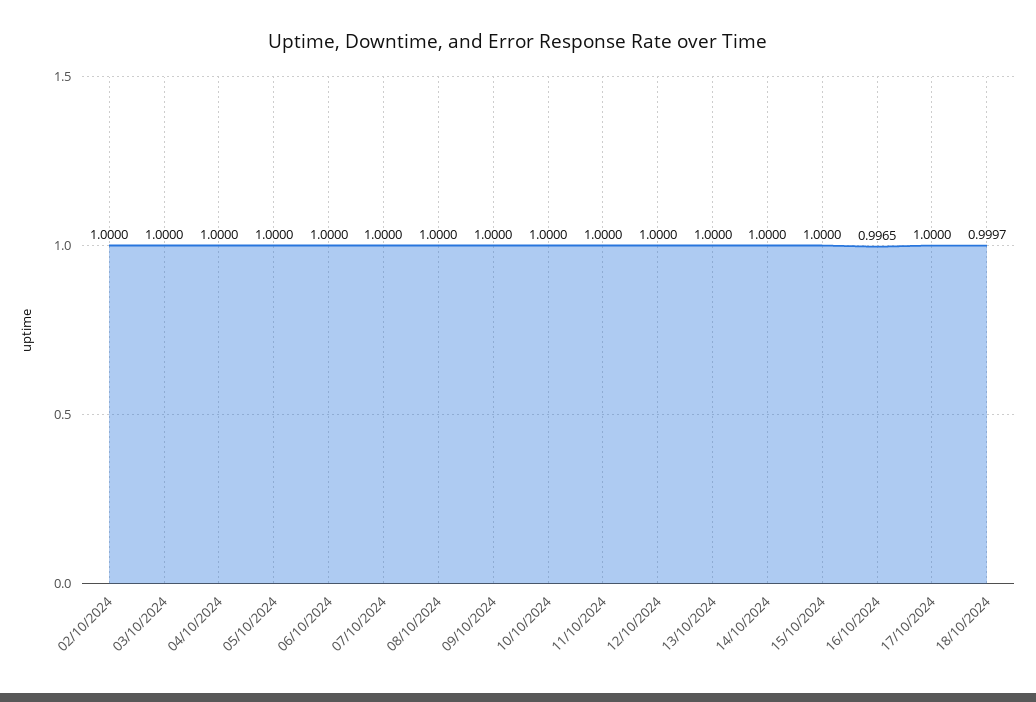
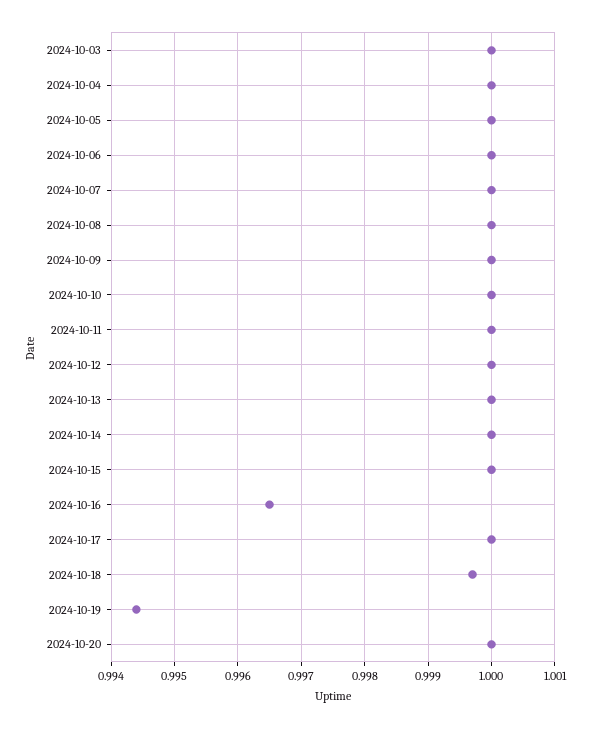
02/10/2024: 1 -> none
2024-10-19: none -> 0.9944
2024-10-20: none -> 1

